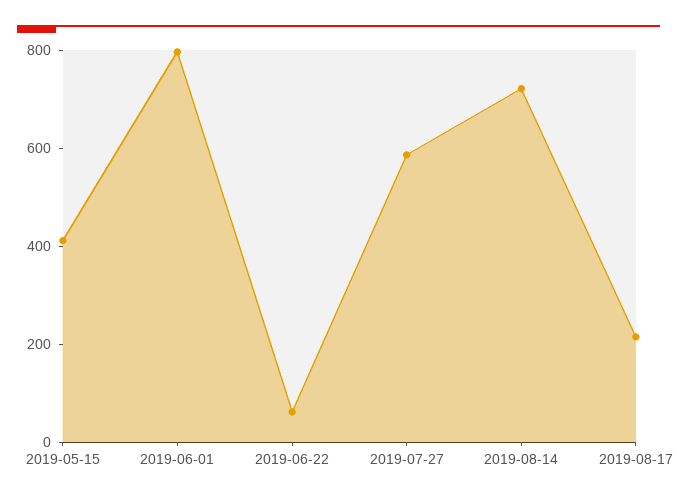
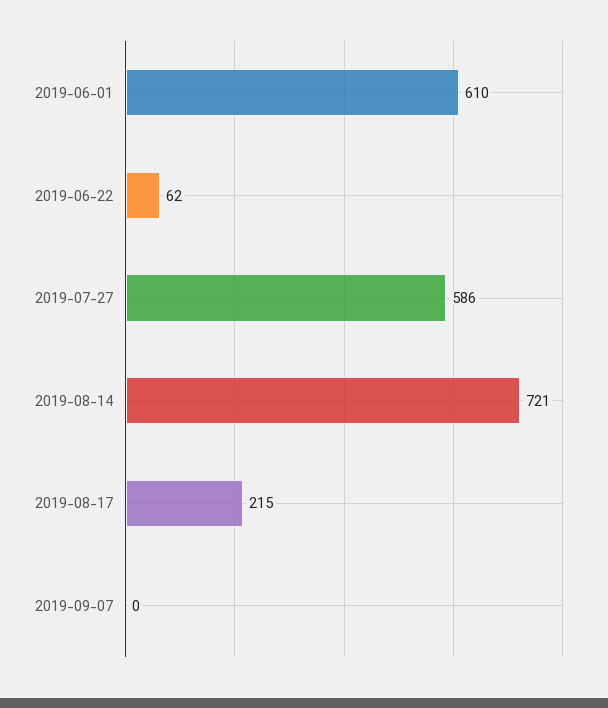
2019-05-15: 400 -> none
2019-06-01: 800 -> 610
2019-09-07: none -> 0

